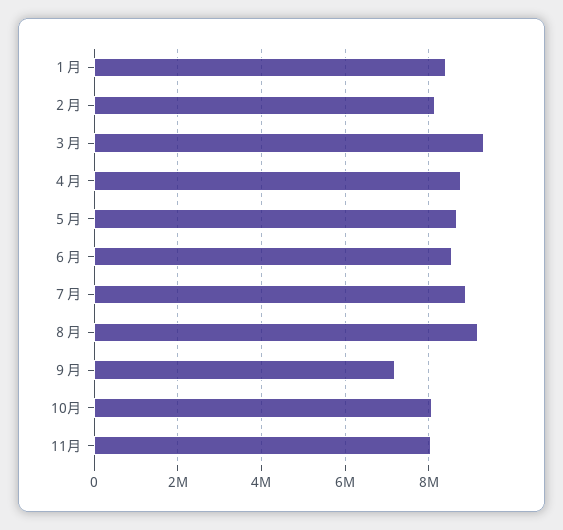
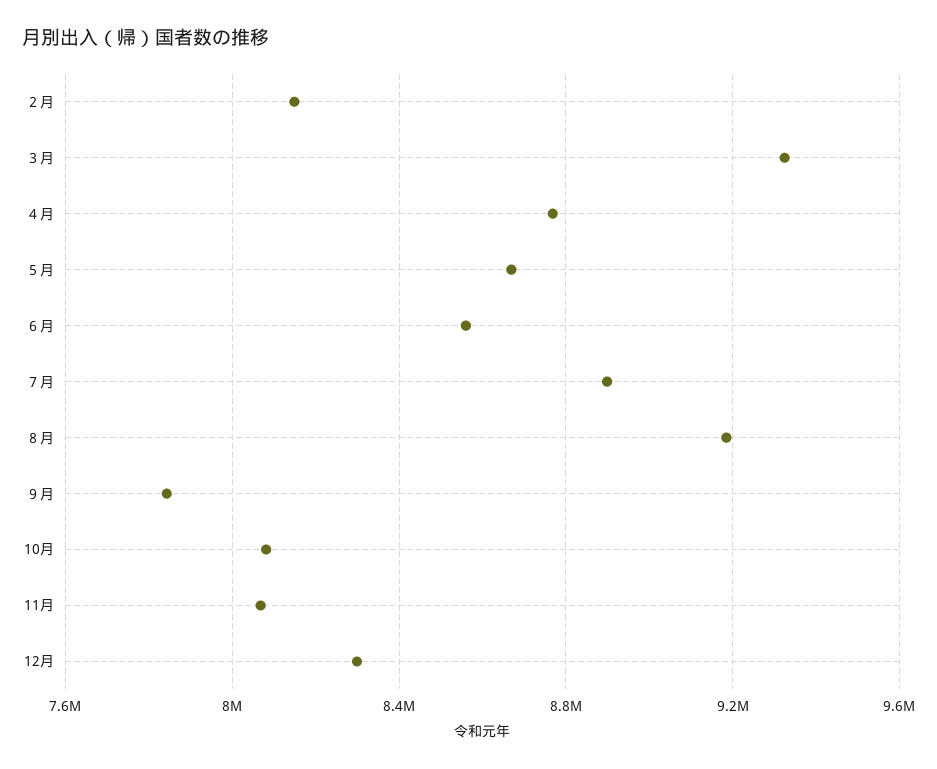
１月: 8400000 -> none
９月: 7200000 -> 7850000
12月: none -> 8300000

